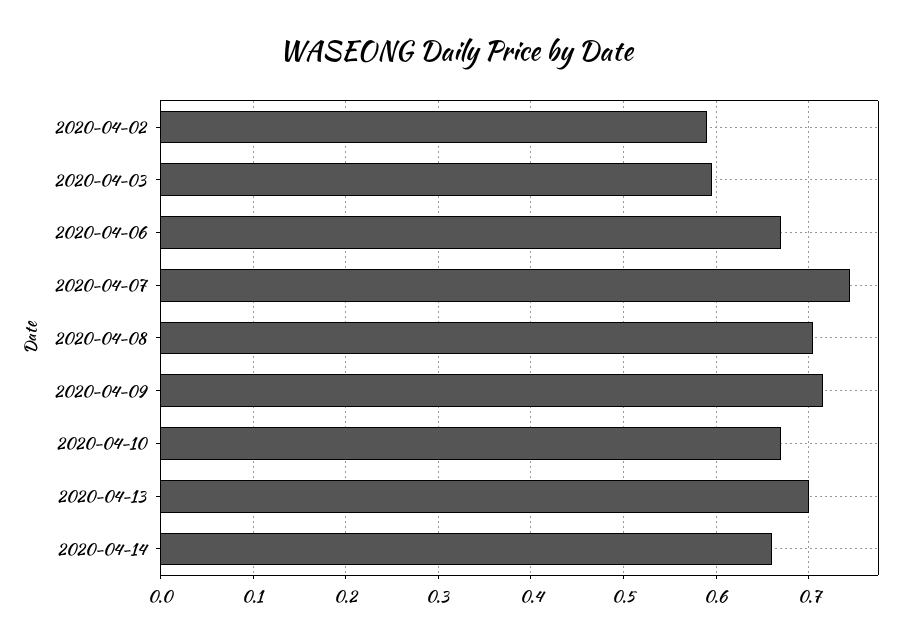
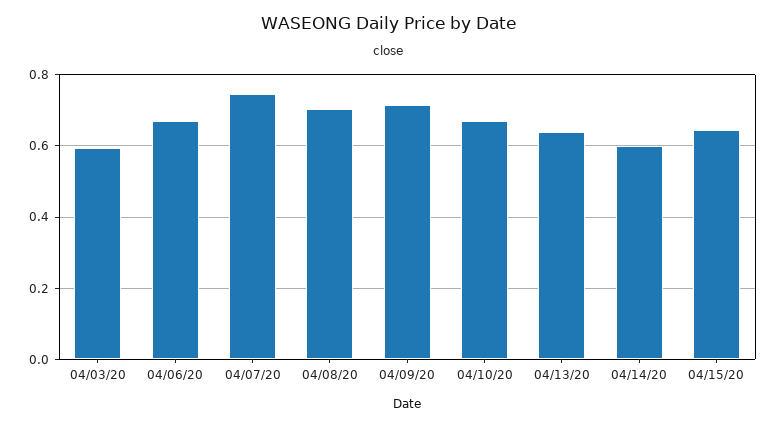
2020-04-02: 0.59 -> none
2020-04-13: 0.7 -> 0.64
2020-04-14: 0.66 -> 0.6
04/15/20: none -> 0.64

